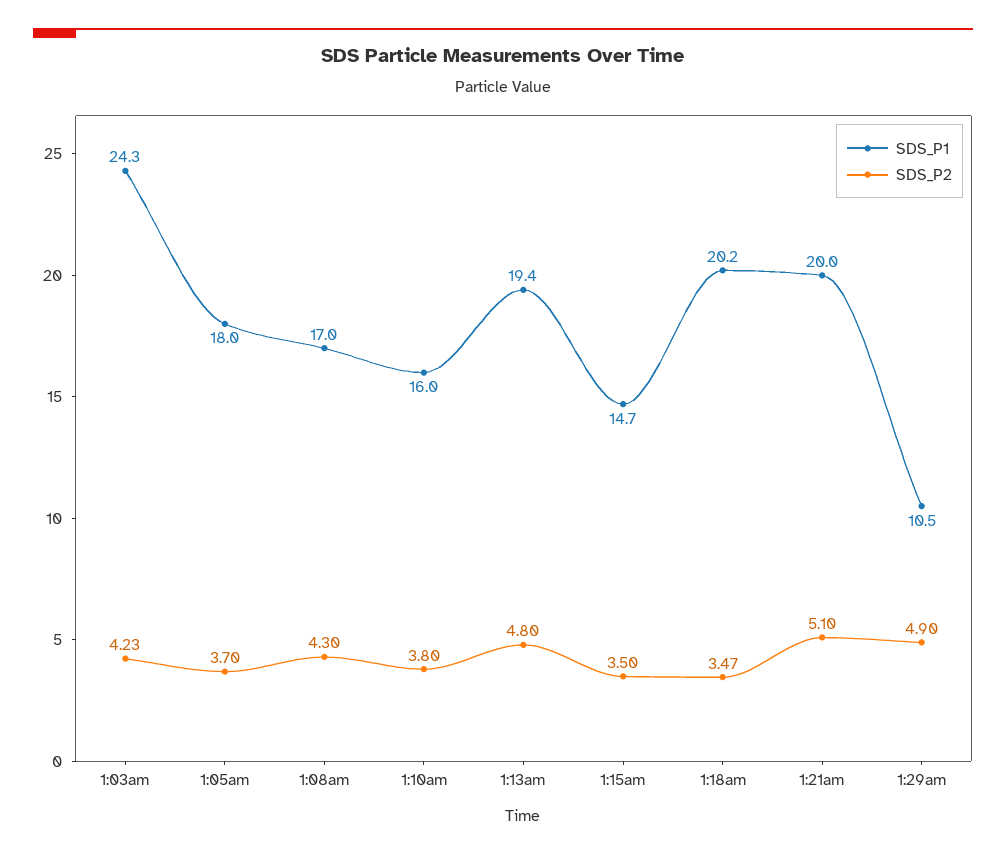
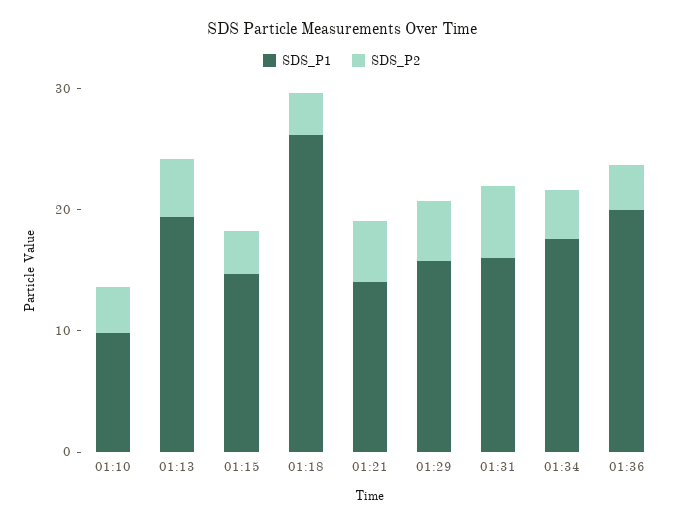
SDS_P1, 1:03am: 24.3 -> none
SDS_P2, 1:03am: 4.23 -> none
SDS_P1, 1:05am: 18 -> none
SDS_P2, 1:05am: 3.7 -> none
SDS_P1, 1:08am: 17 -> none
SDS_P2, 1:08am: 4.3 -> none
SDS_P1, 1:10am: 16 -> 10
SDS_P1, 1:18am: 20.2 -> 26
SDS_P1, 1:21am: 20 -> 14
SDS_P1, 1:29am: 10.5 -> 16
SDS_P1, 01:31: none -> 16
SDS_P2, 01:31: none -> 6
SDS_P1, 01:34: none -> 18
SDS_P2, 01:34: none -> 4
SDS_P1, 01:36: none -> 20
SDS_P2, 01:36: none -> 4

